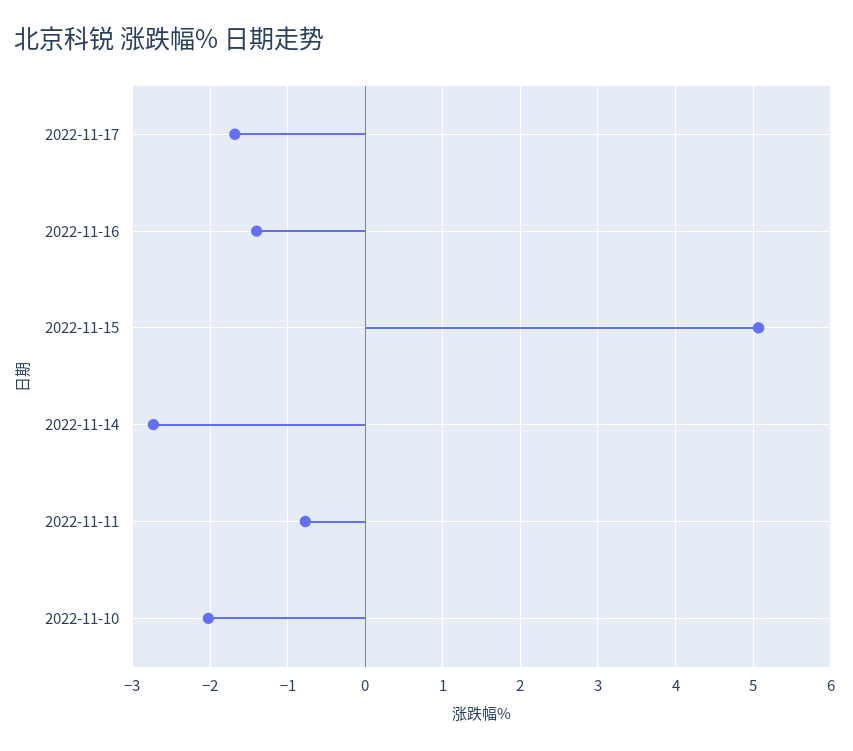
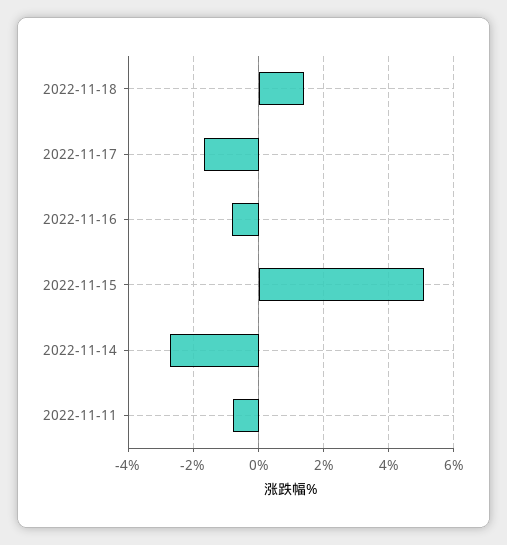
2022-11-16: -1.4 -> -0.8
2022-11-10: -2 -> none
2022-11-18: none -> 1.4

